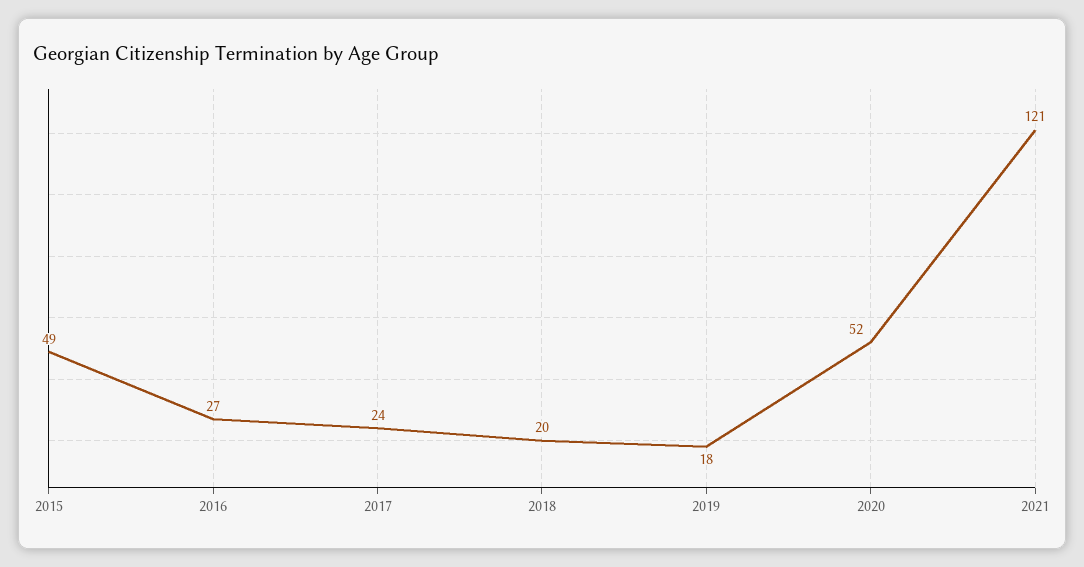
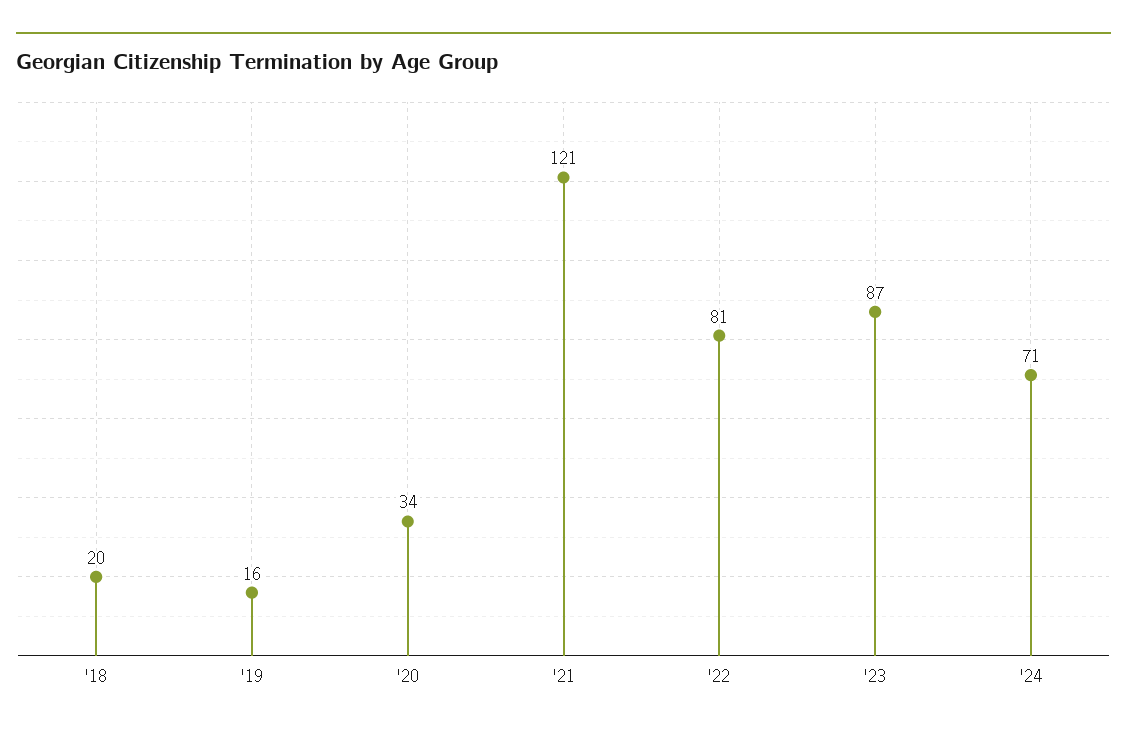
2015: 49 -> none
2016: 27 -> none
2017: 24 -> none
2019: 18 -> 16
2020: 52 -> 34
'22: none -> 81
'23: none -> 87
'24: none -> 71

